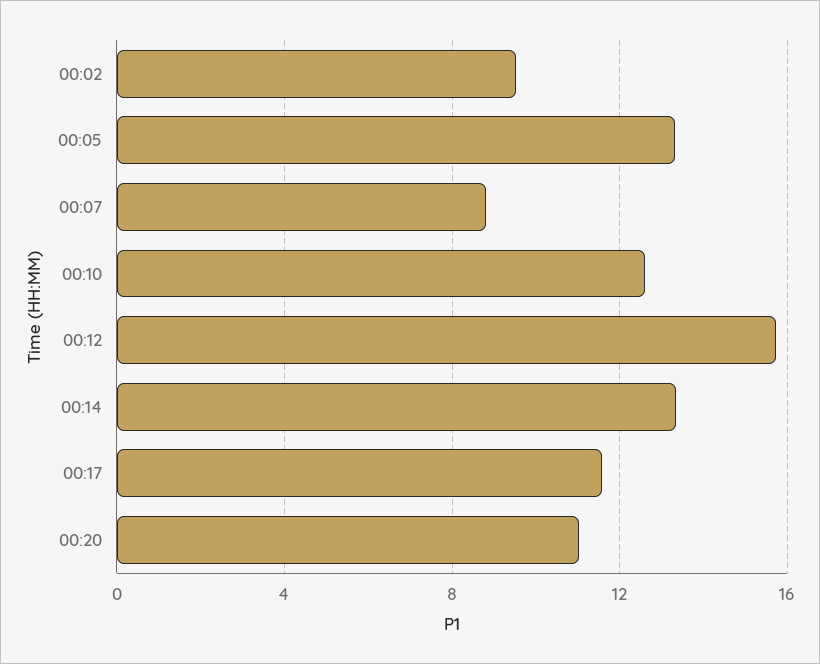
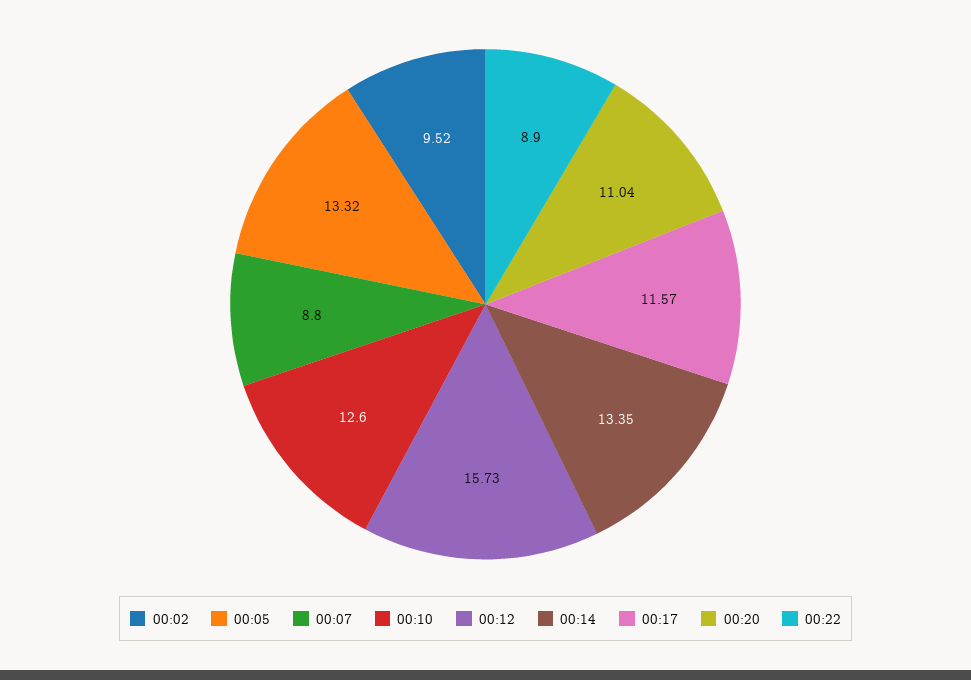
00:22: none -> 8.9

